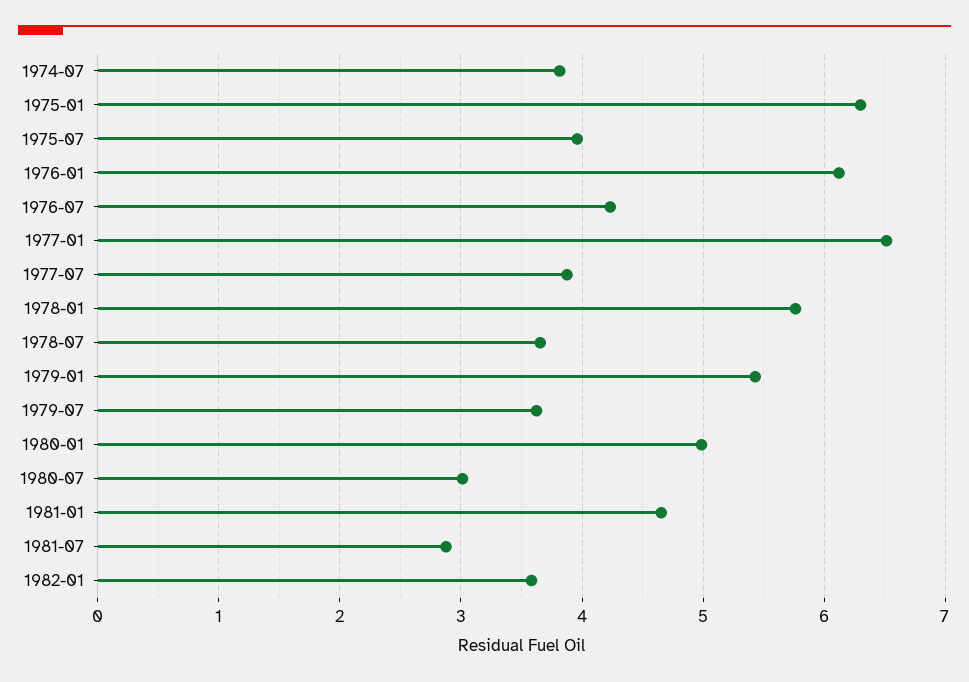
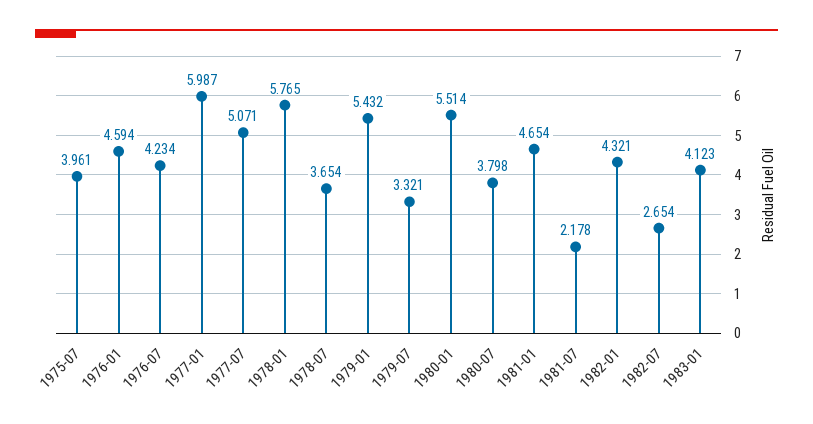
1974-07: 3.8 -> none
1975-01: 6.3 -> none
1976-01: 6.1 -> 4.594
1977-01: 6.5 -> 5.987
1977-07: 3.9 -> 5.071
1979-07: 3.6 -> 3.321
1980-01: 5 -> 5.514
1980-07: 3 -> 3.798
1981-07: 2.9 -> 2.178
1982-01: 3.6 -> 4.321
1982-07: none -> 2.654
1983-01: none -> 4.123

